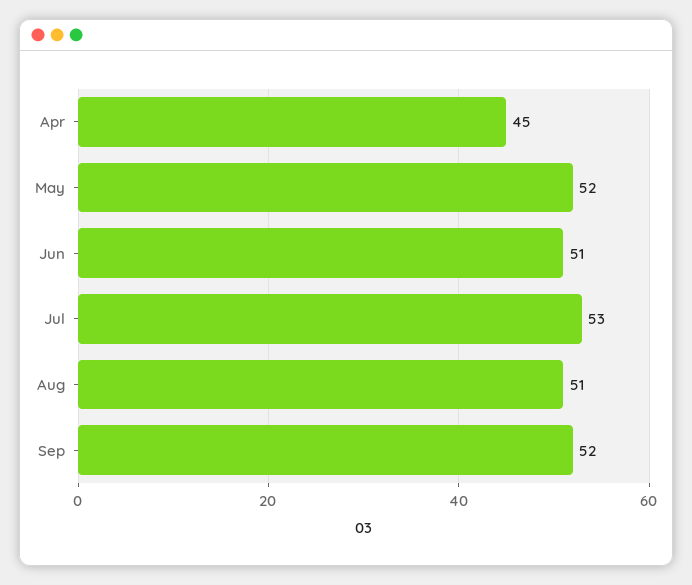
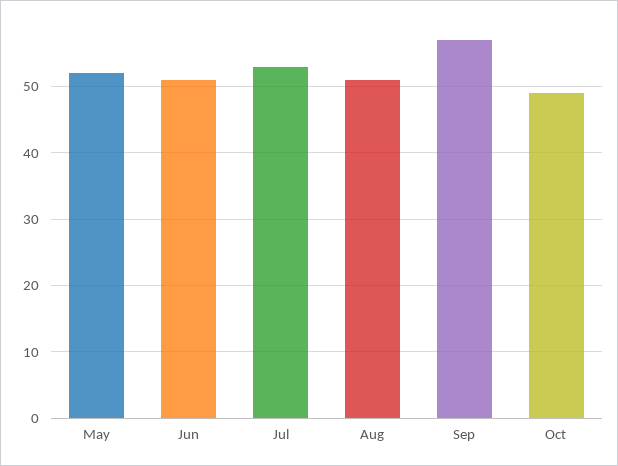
Apr: 45 -> none
Sep: 52 -> 57
Oct: none -> 49

